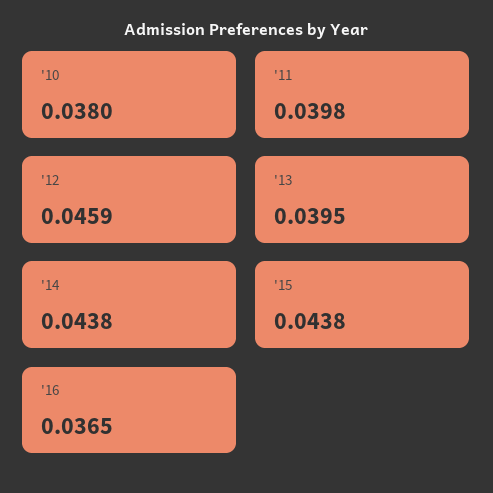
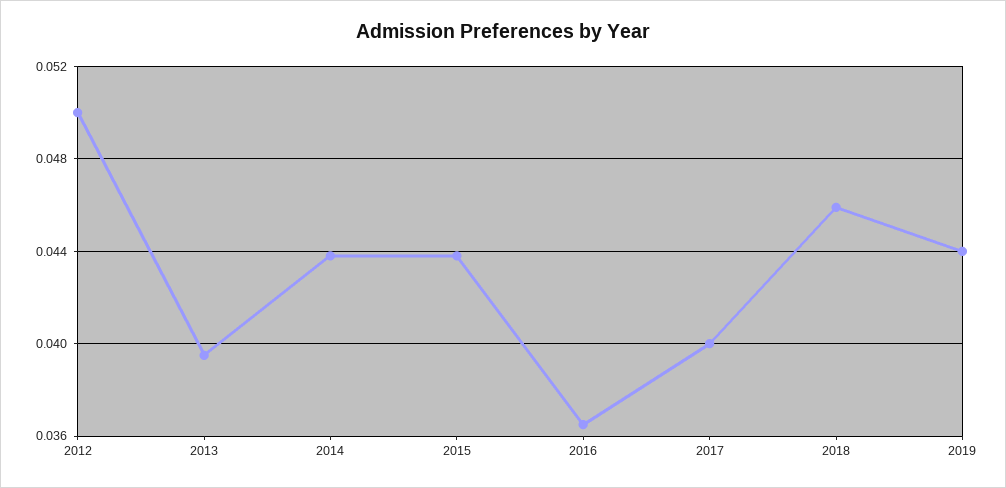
'10: 0.038 -> none
'11: 0.0398 -> none
'12: 0.0459 -> 0.05
2017: none -> 0.04
2018: none -> 0.046
2019: none -> 0.044

